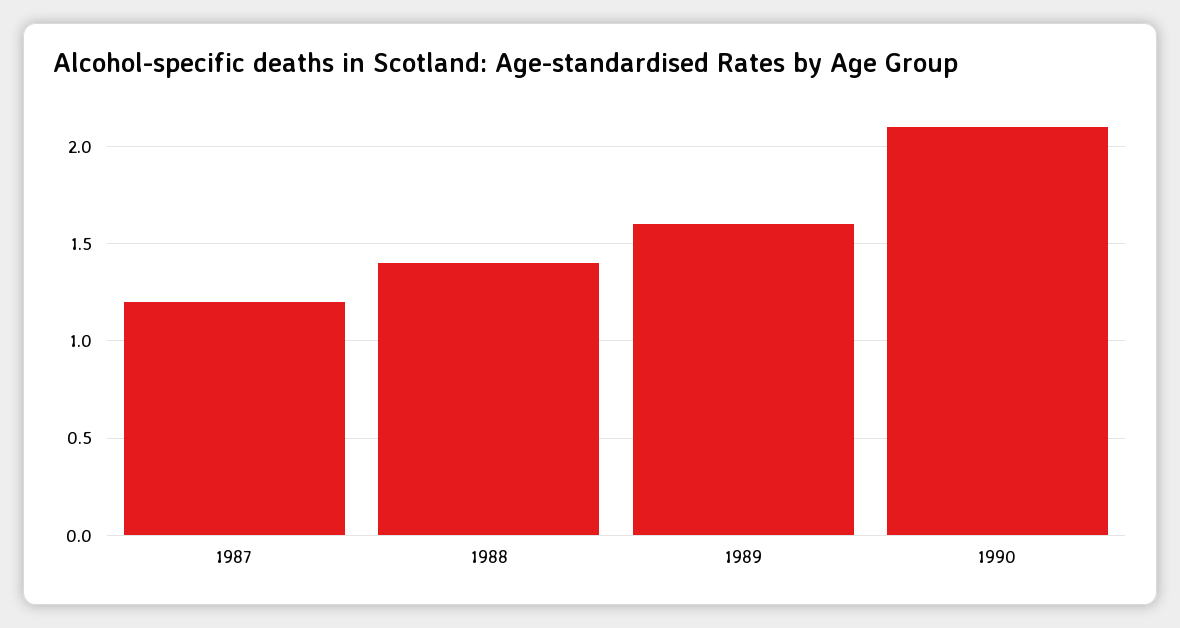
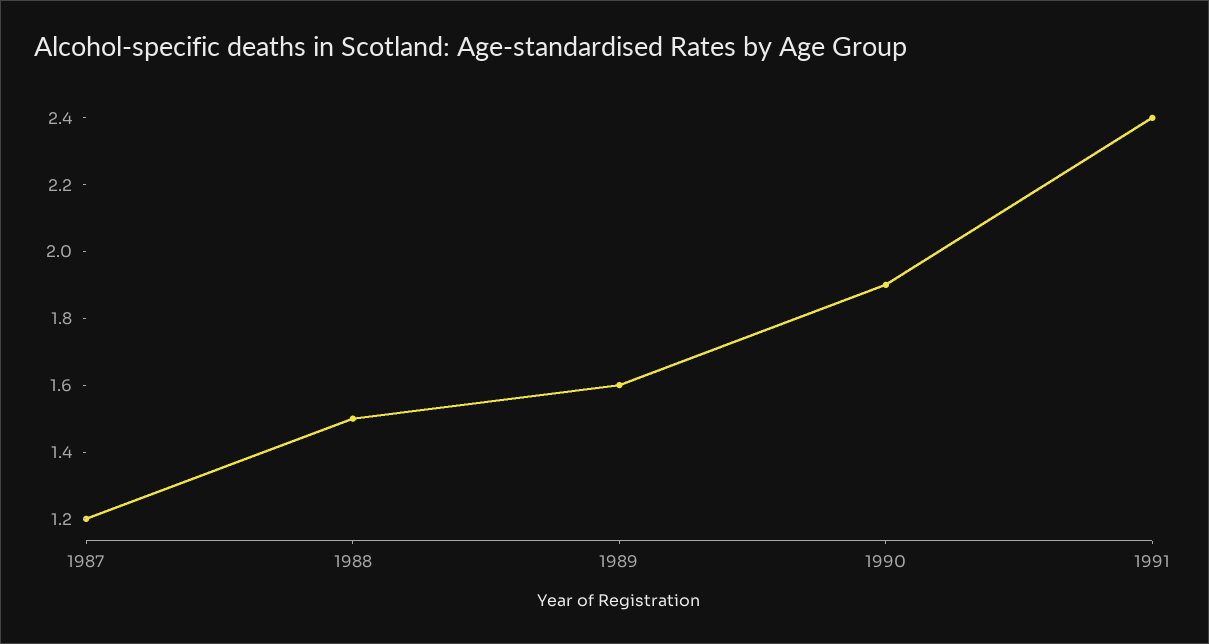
1988: 1.4 -> 1.5
1990: 2.1 -> 1.9
1991: none -> 2.4

